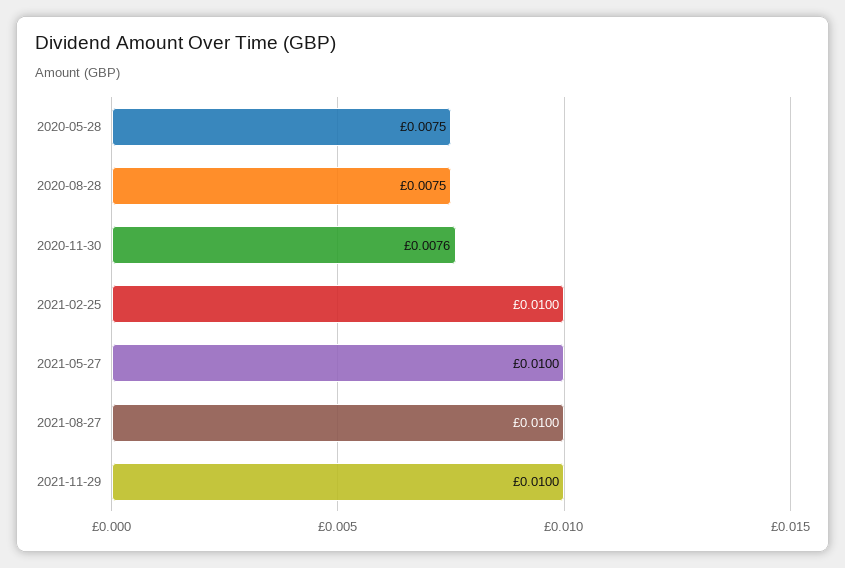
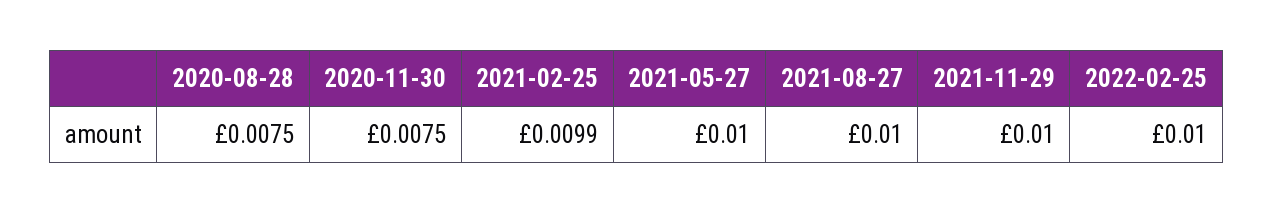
2020-05-28: 0.0075 -> none
2020-11-30: 0.0076 -> 0.0075
2021-02-25: 0.01 -> 0.0099
2022-02-25: none -> 0.01

